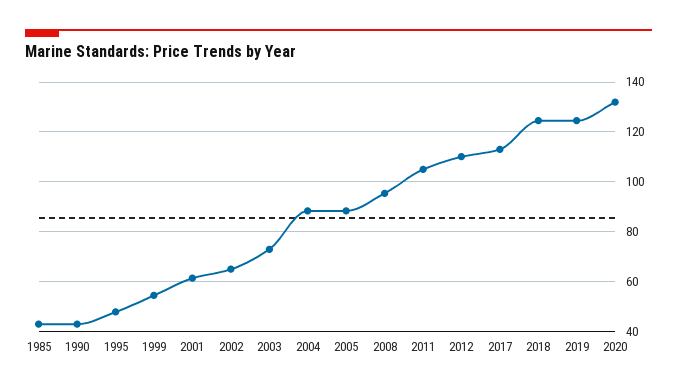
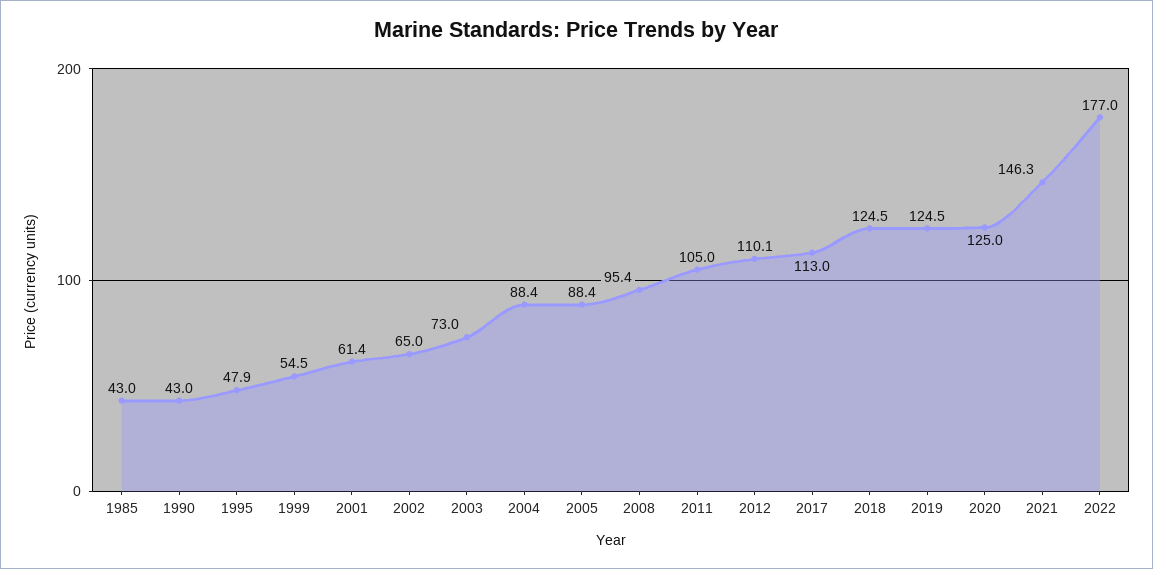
2020: 132.5 -> 125
2021: none -> 146.3
2022: none -> 177

